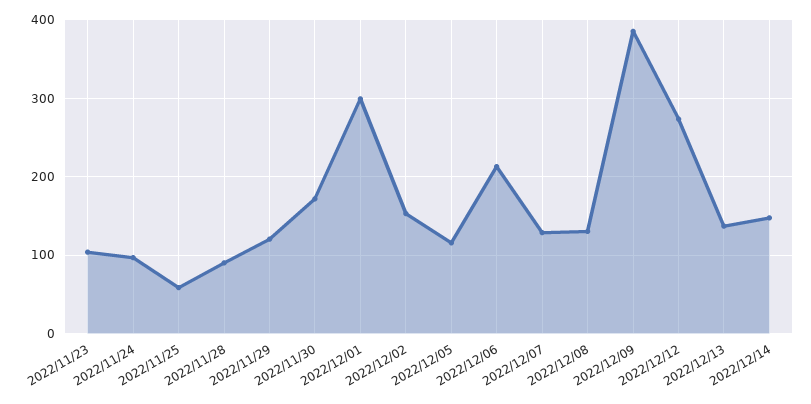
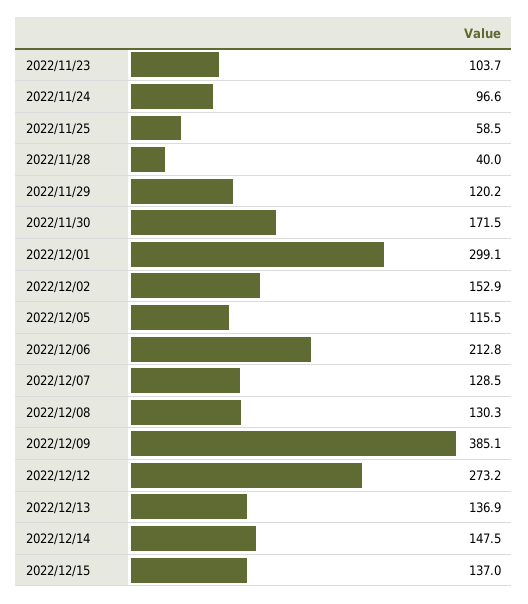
2022/11/28: 90 -> 40
2022/12/15: none -> 137

